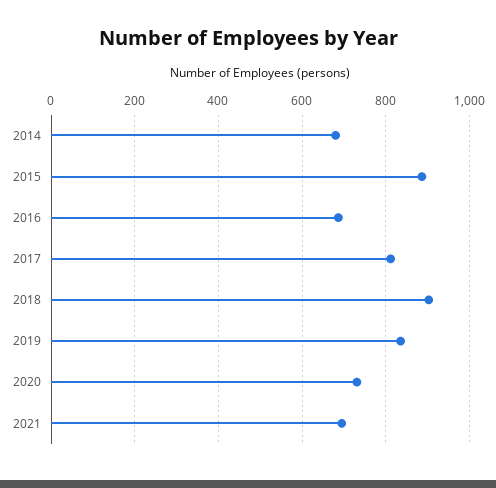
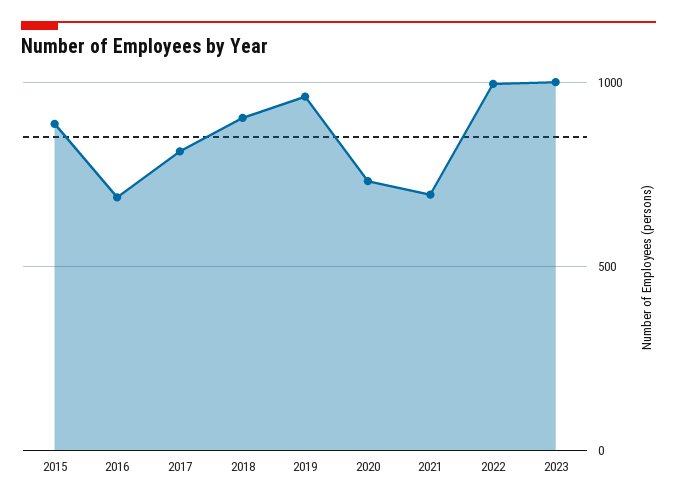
2014: 680 -> none
2019: 840 -> 950
2022: none -> 1000
2023: none -> 1000

